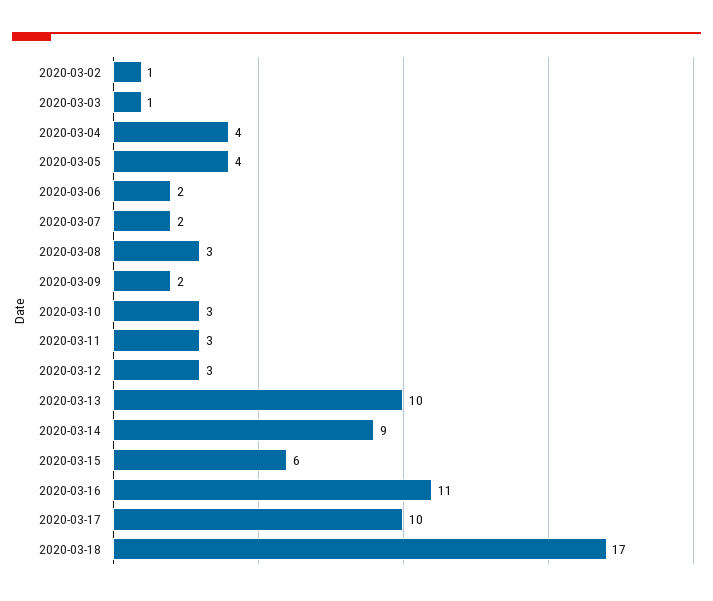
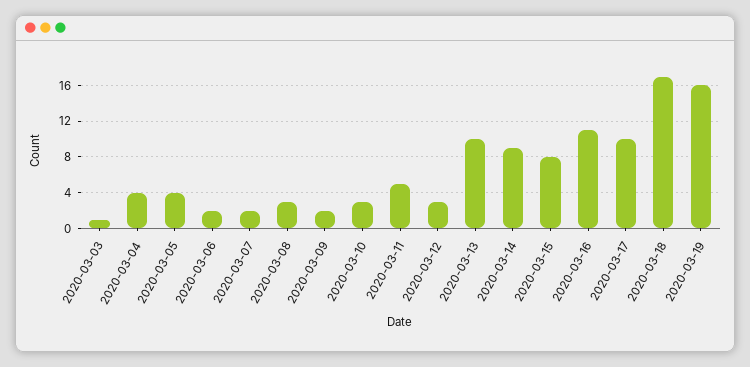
2020-03-02: 1 -> none
2020-03-11: 3 -> 5
2020-03-15: 6 -> 8
2020-03-19: none -> 16

